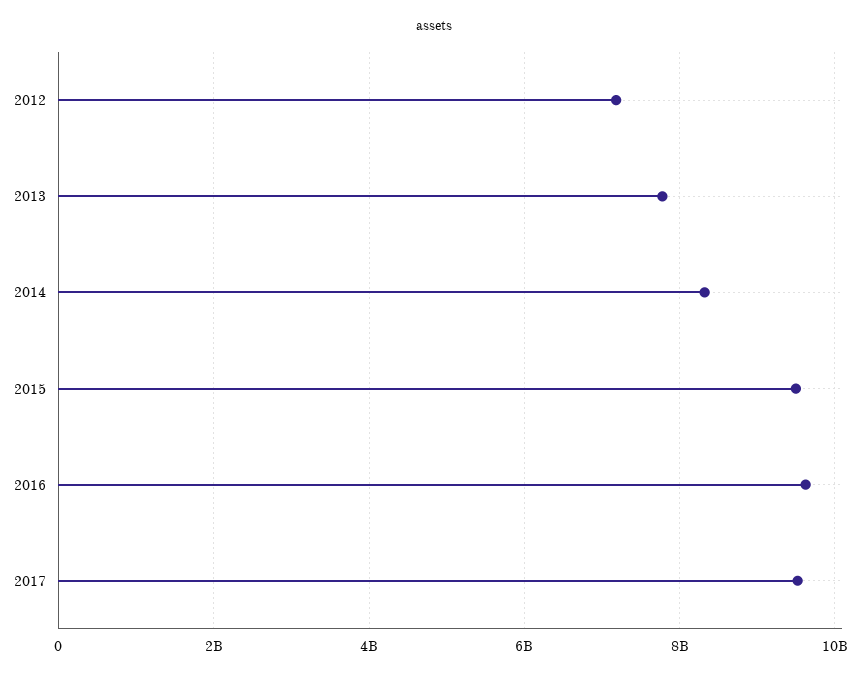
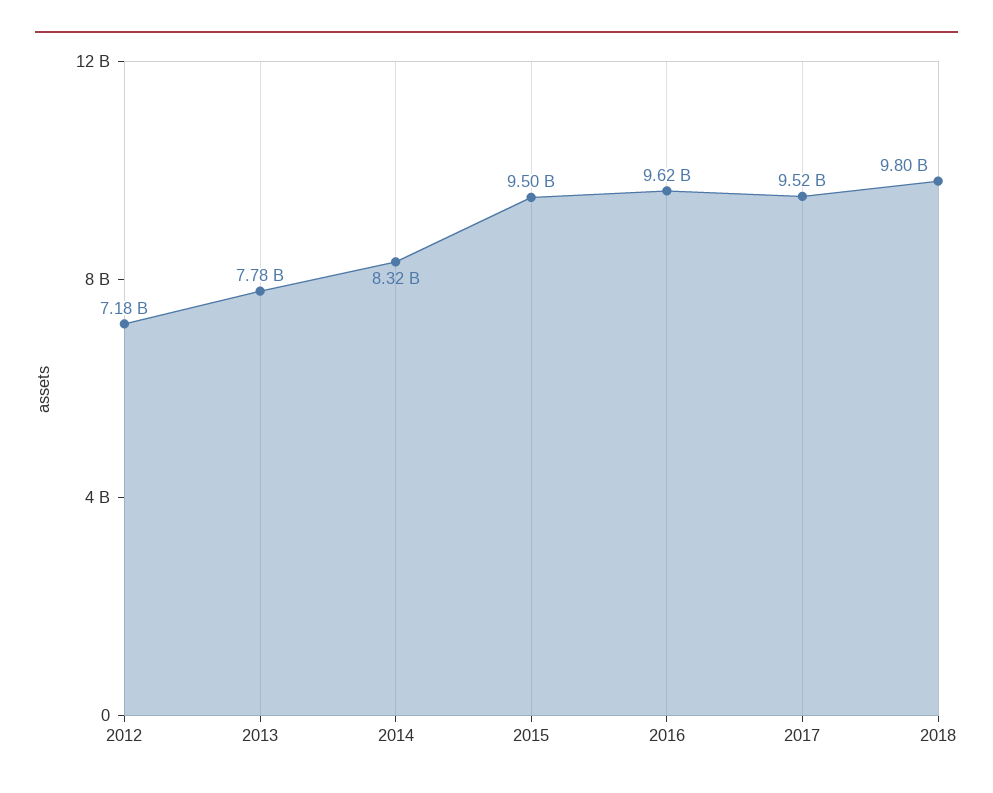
2018: none -> 9800000000

